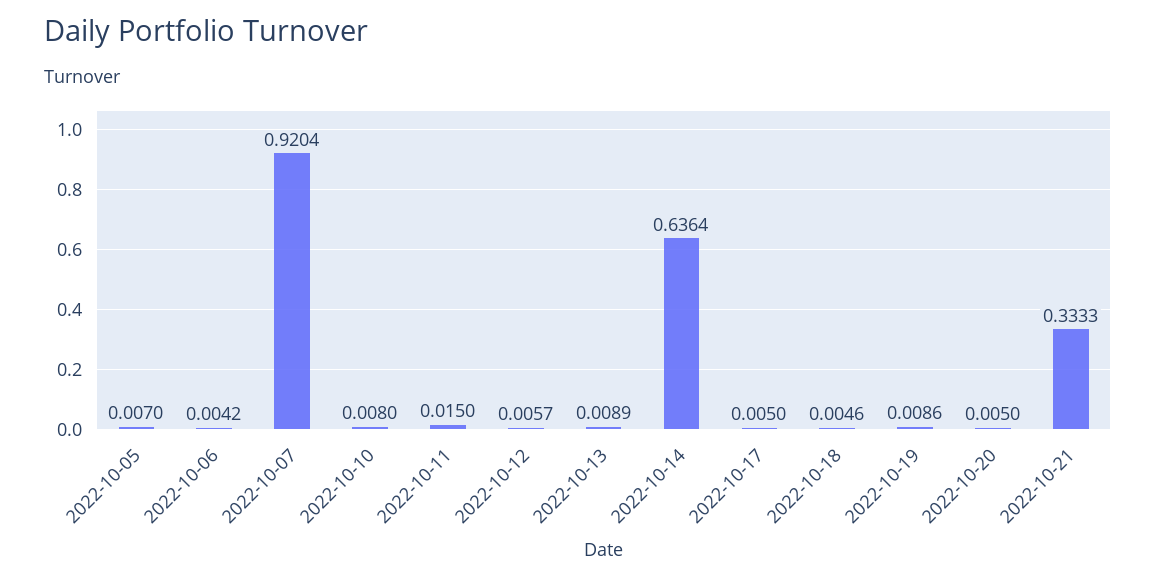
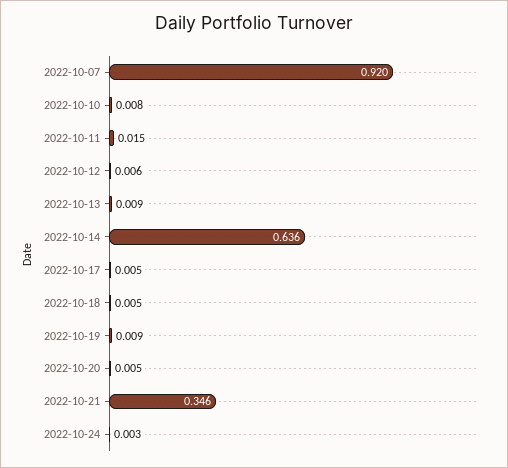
2022-10-05: 0.007 -> none
2022-10-06: 0.0042 -> none
2022-10-21: 0.3333 -> 0.346
2022-10-24: none -> 0.003

